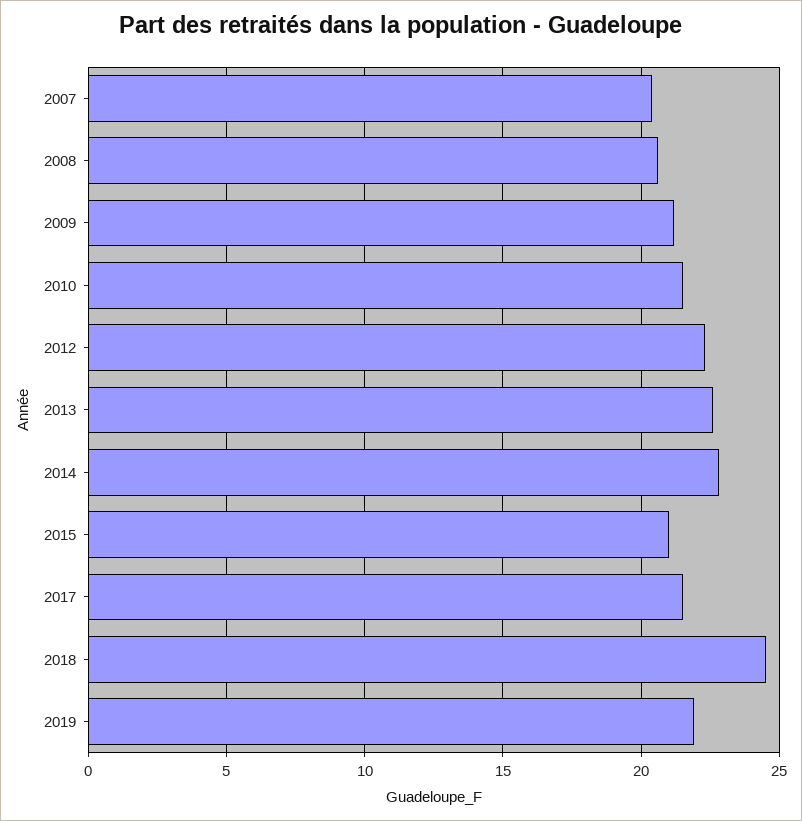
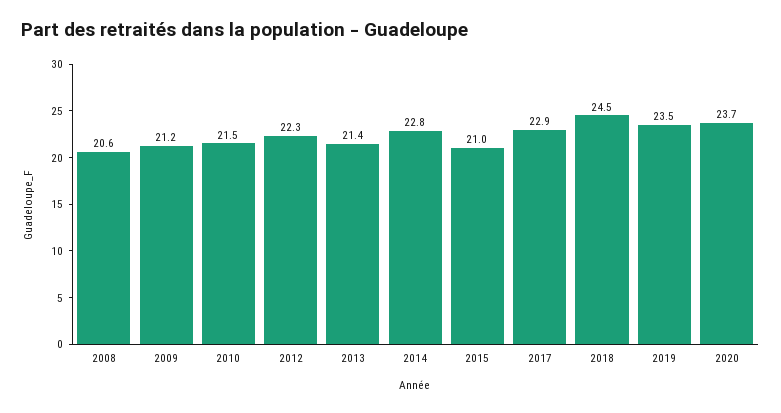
2007: 20.5 -> none
2013: 22.5 -> 21.4
2017: 21.5 -> 22.9
2019: 22 -> 23.5
2020: none -> 23.7

